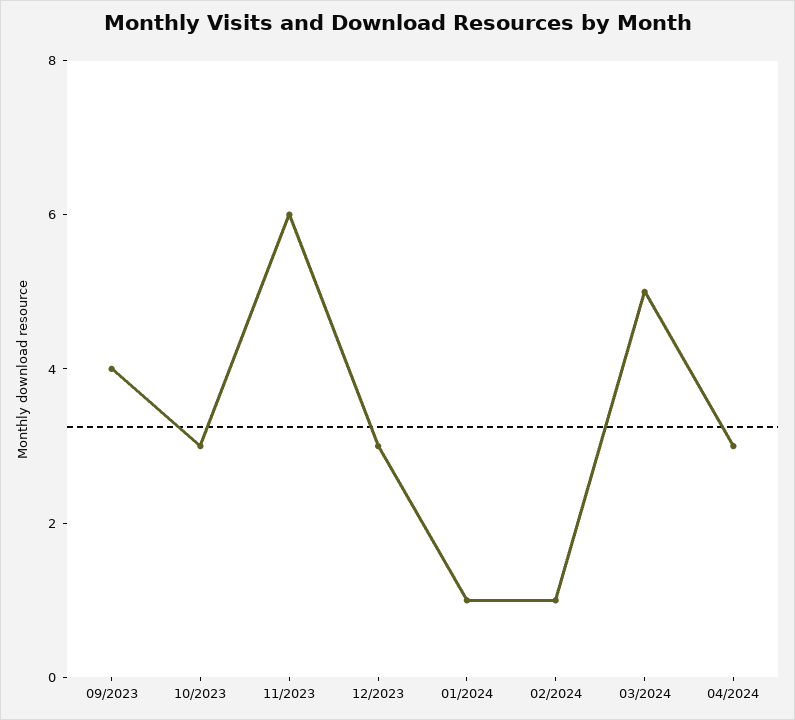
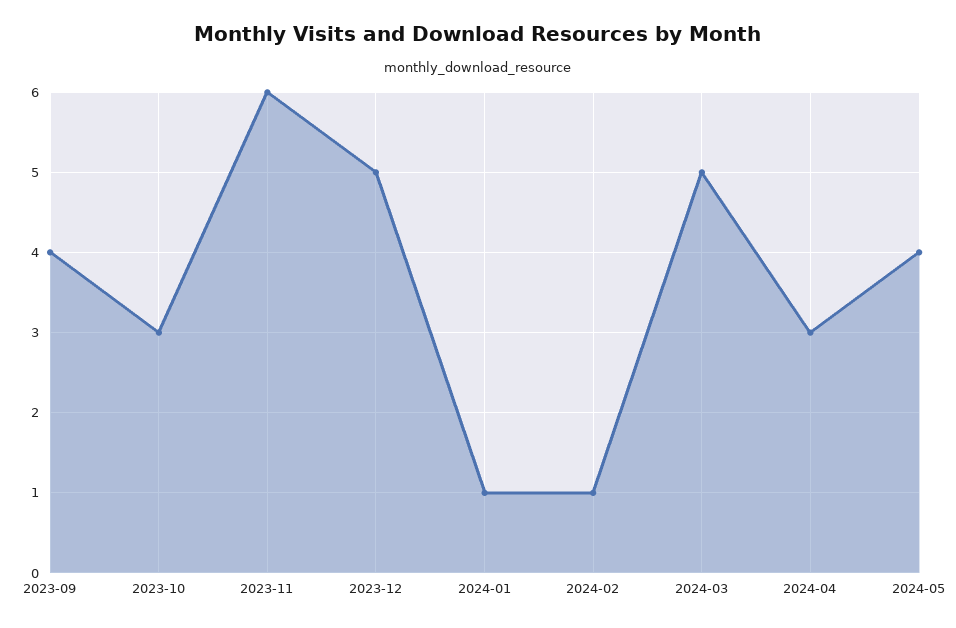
12/2023: 3 -> 5
2024-05: none -> 4

